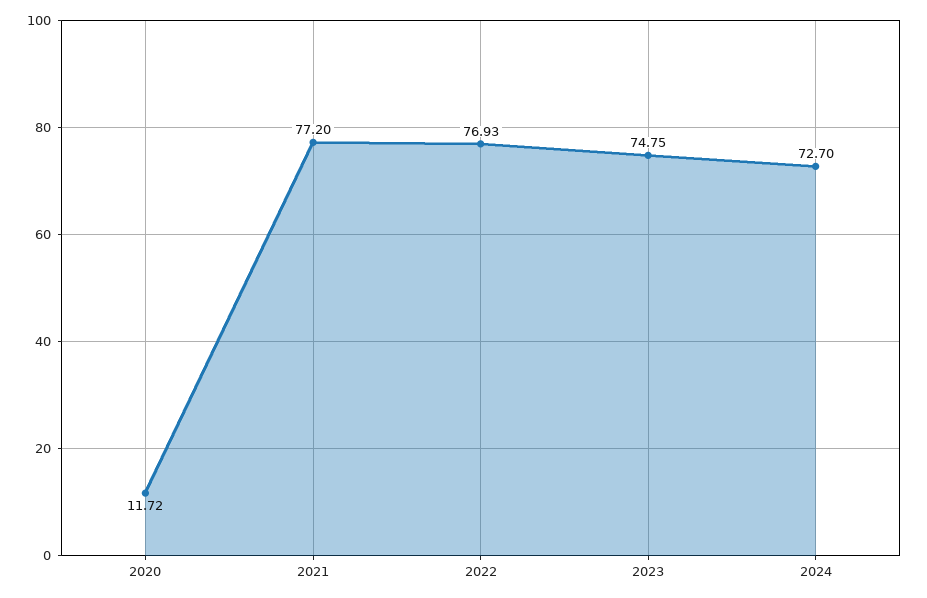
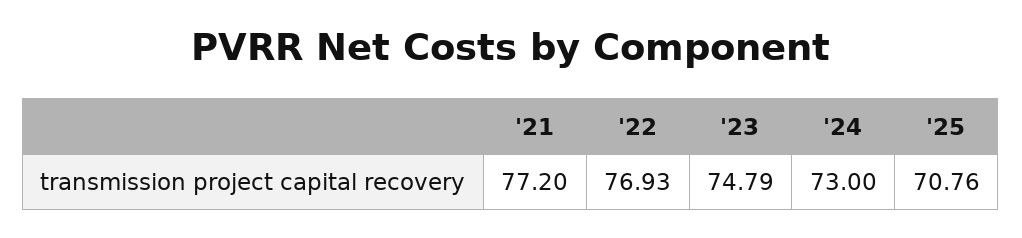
2020: 11.72 -> none
2023: 74.75 -> 74.79
2024: 72.7 -> 73
'25: none -> 70.76

